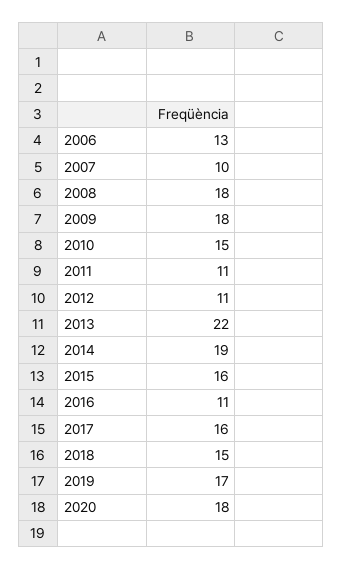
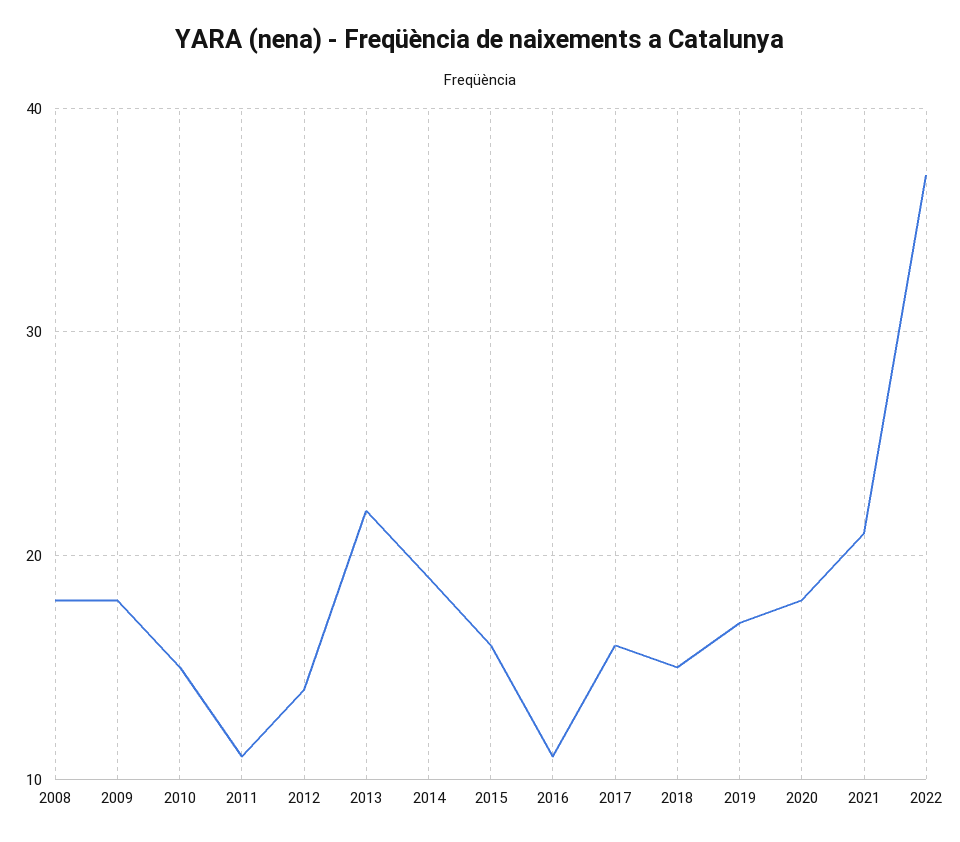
2006: 13 -> none
2007: 10 -> none
2012: 11 -> 14
2021: none -> 21
2022: none -> 37

